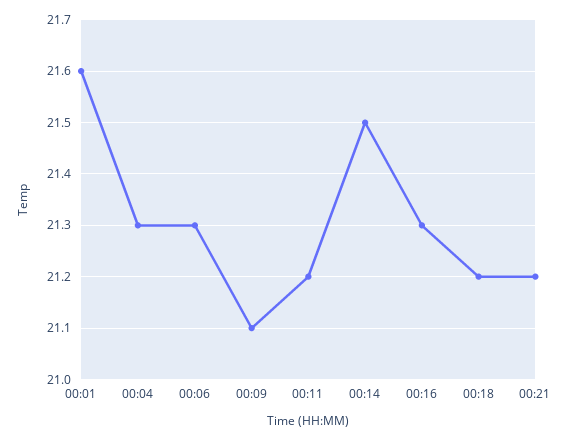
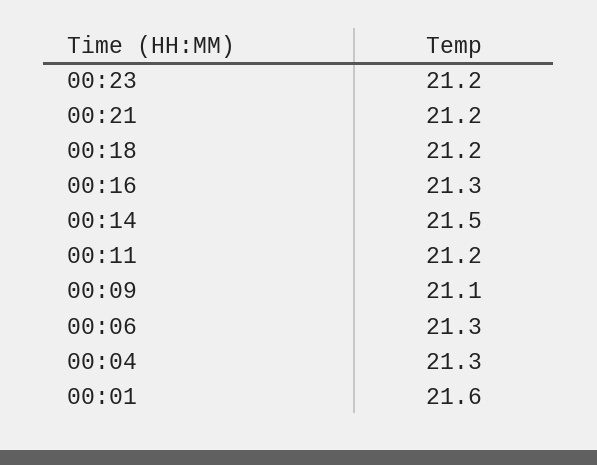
00:23: none -> 21.2

